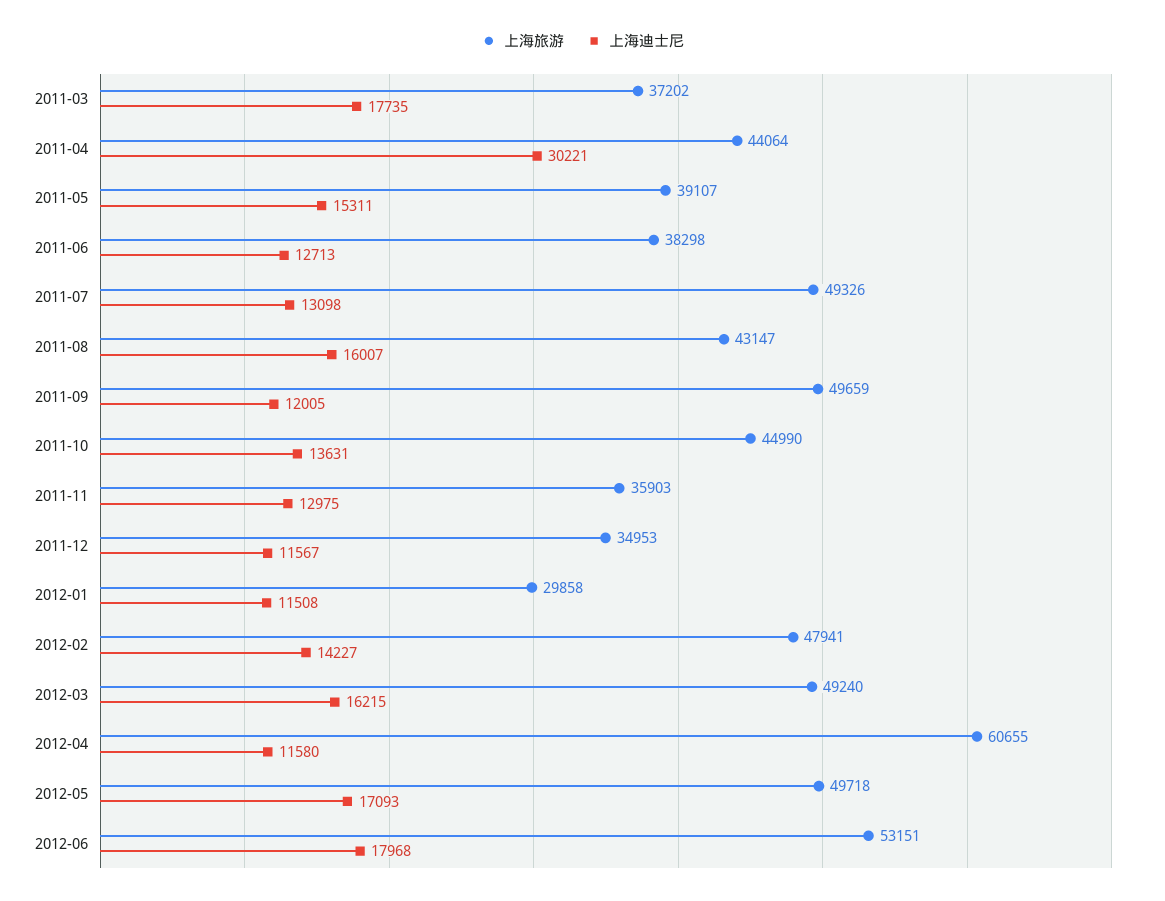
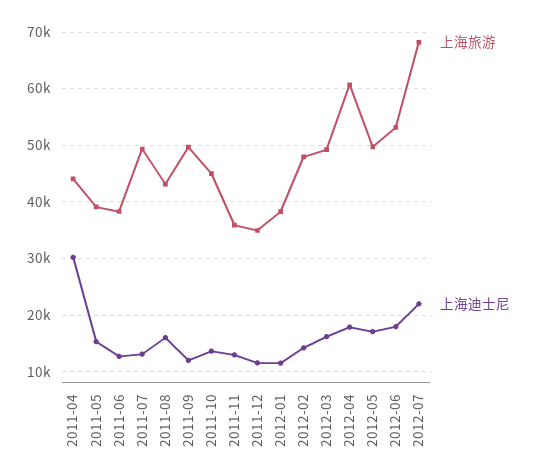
上海旅游, 2011-03: 37202 -> none
上海迪士尼, 2011-03: 17735 -> none
上海旅游, 2012-01: 29858 -> 38000
上海迪士尼, 2012-04: 11580 -> 18000
上海旅游, 2012-07: none -> 68000
上海迪士尼, 2012-07: none -> 22000

